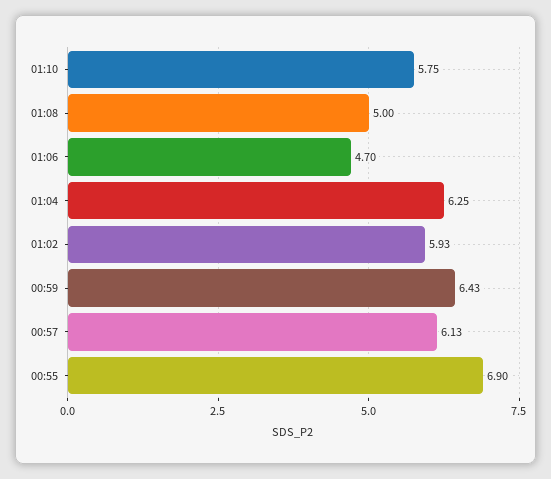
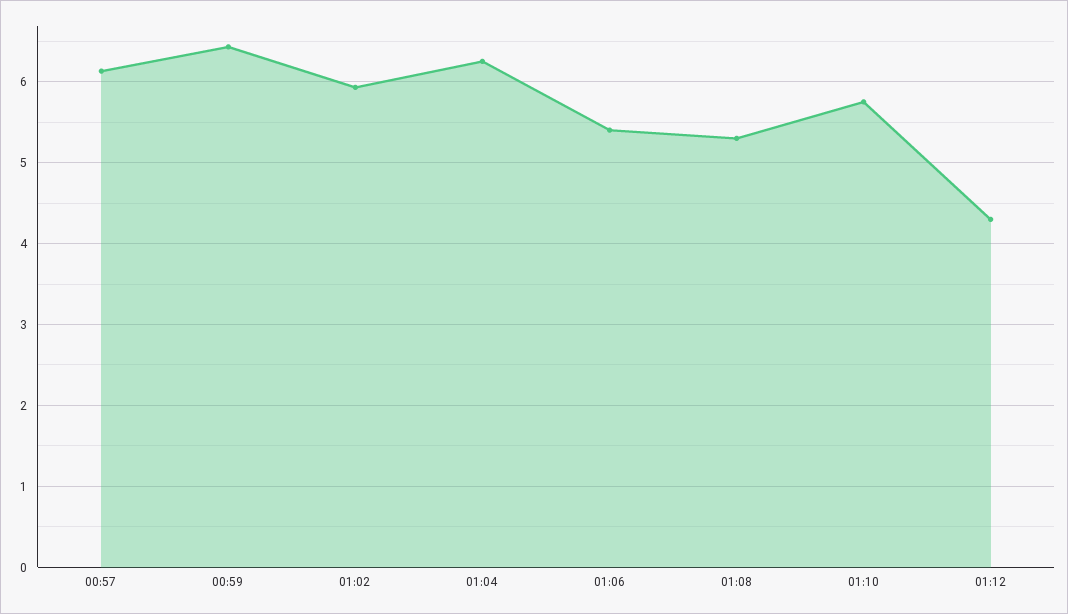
01:08: 5 -> 5.3
01:06: 4.7 -> 5.4
00:55: 6.9 -> none
01:12: none -> 4.3

